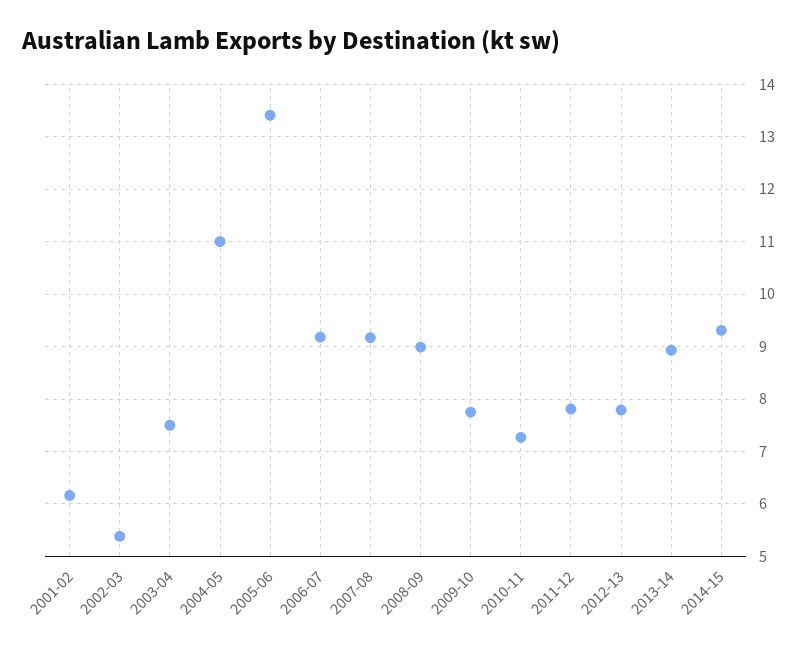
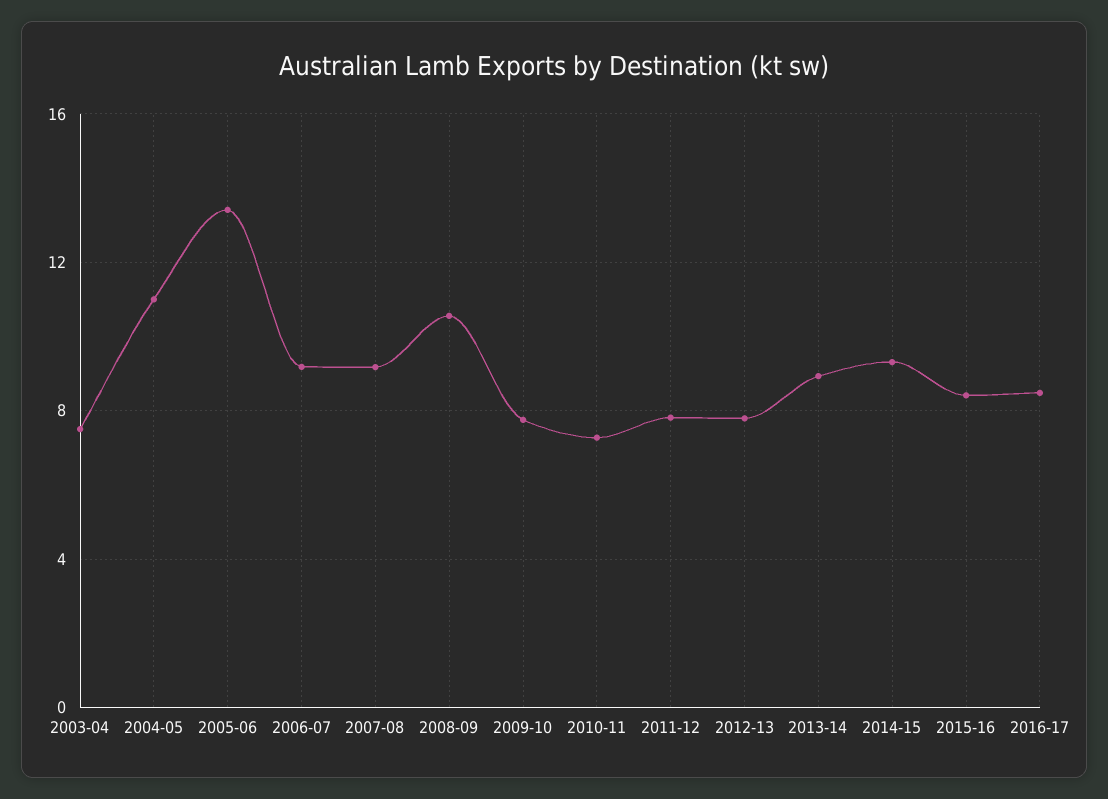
2001-02: 6.2 -> none
2002-03: 5.4 -> none
2008-09: 9 -> 10.5
2015-16: none -> 8.5
2016-17: none -> 8.5

